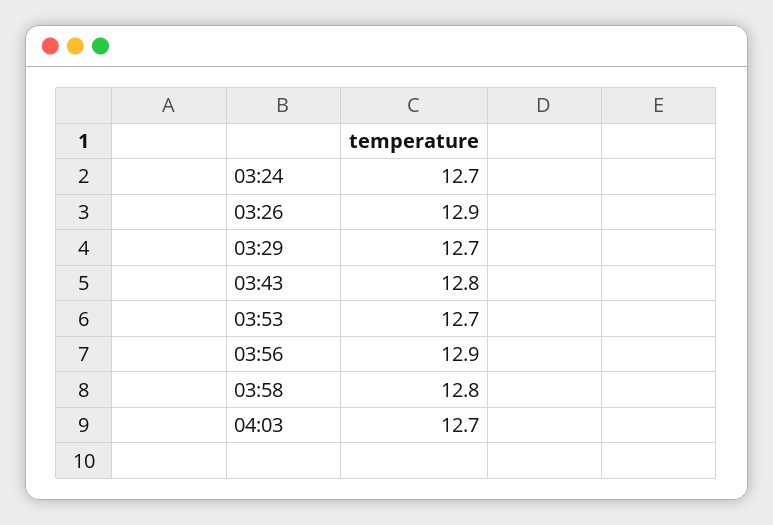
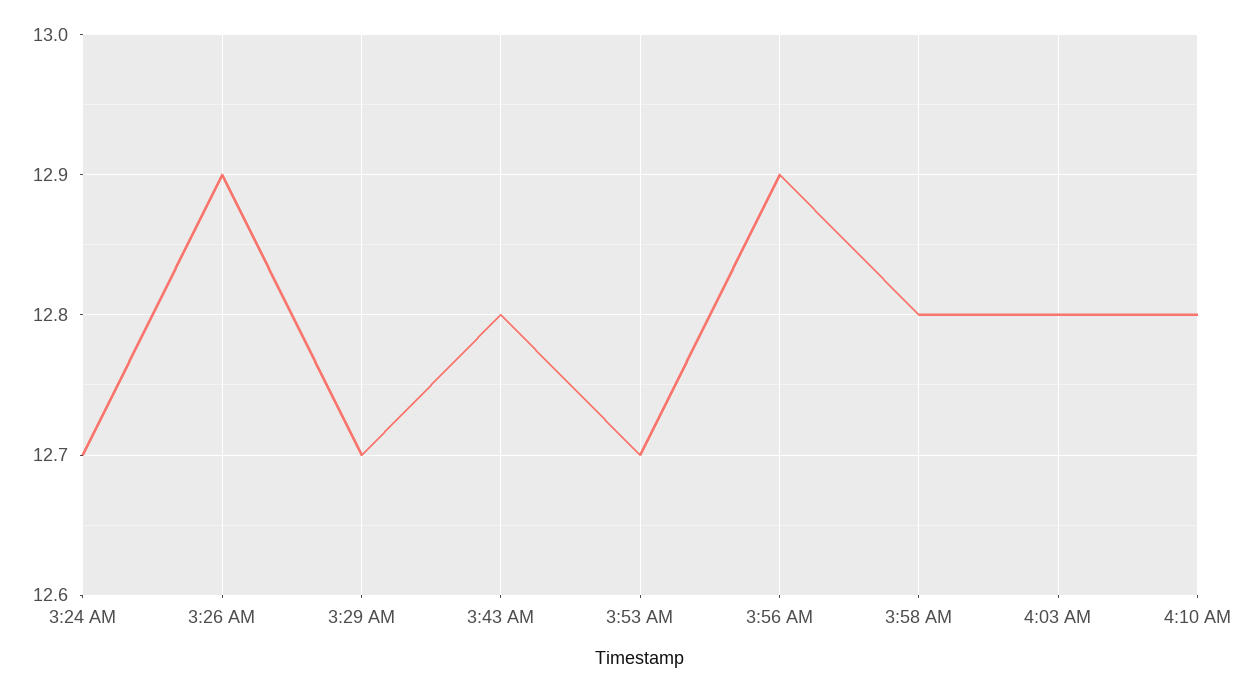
04:03: 12.7 -> 12.8
4:10 AM: none -> 12.8

